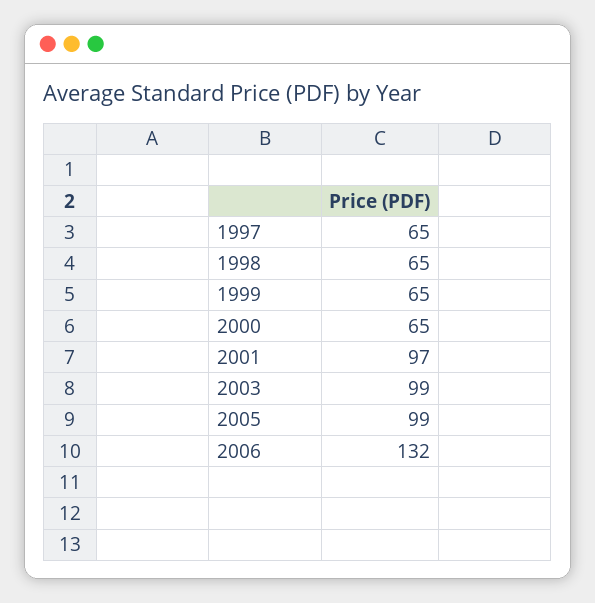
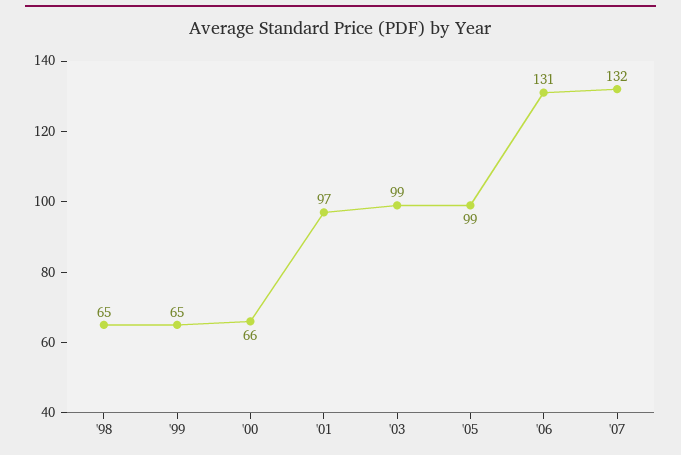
1997: 65 -> none
2000: 65 -> 66
2006: 132 -> 131
'07: none -> 132

